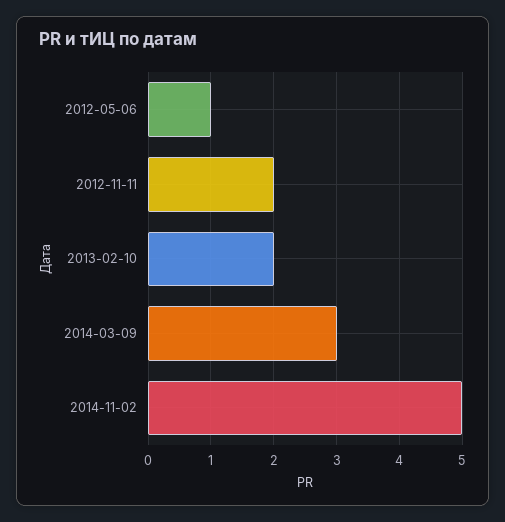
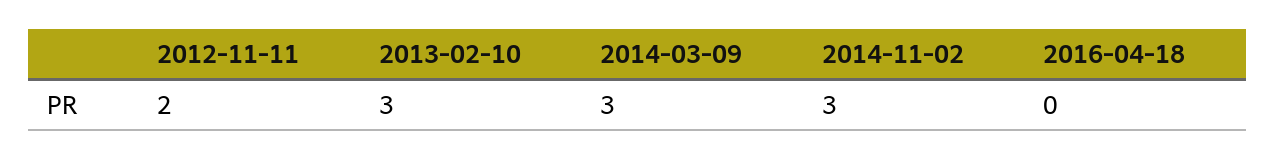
2012-05-06: 1 -> none
2013-02-10: 2 -> 3
2014-11-02: 5 -> 3
2016-04-18: none -> 0

